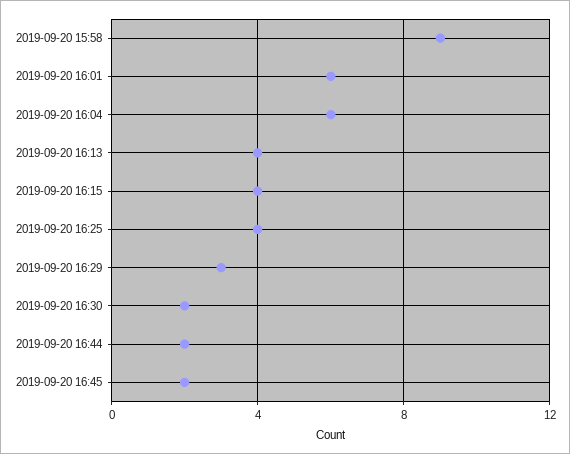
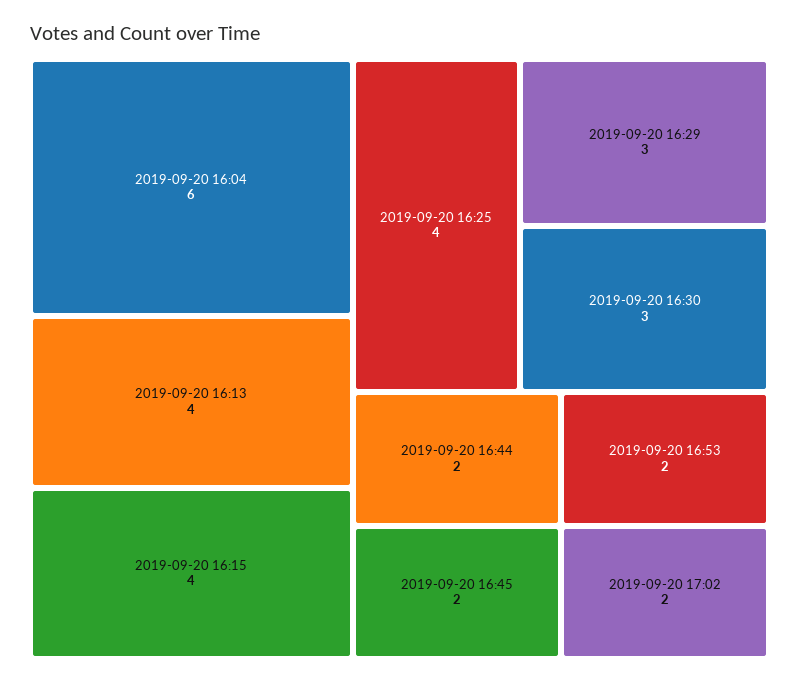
2019-09-20 15:58: 9 -> none
2019-09-20 16:01: 6 -> none
2019-09-20 16:30: 2 -> 3
2019-09-20 16:53: none -> 2
2019-09-20 17:02: none -> 2

